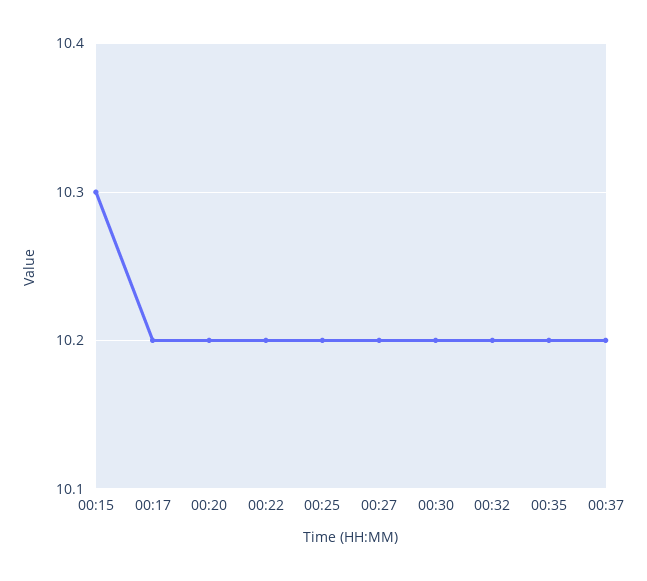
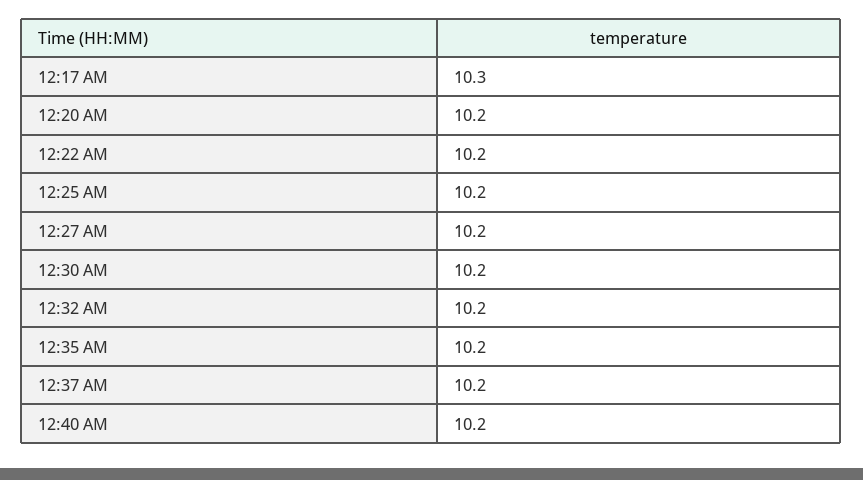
00:15: 10.3 -> none
00:17: 10.2 -> 10.3
12:40 AM: none -> 10.2

